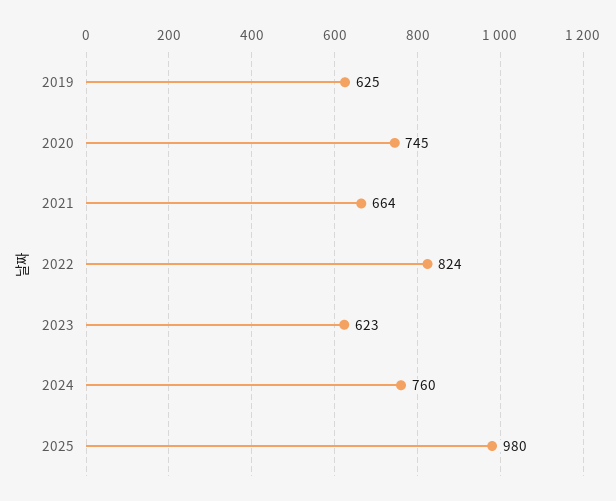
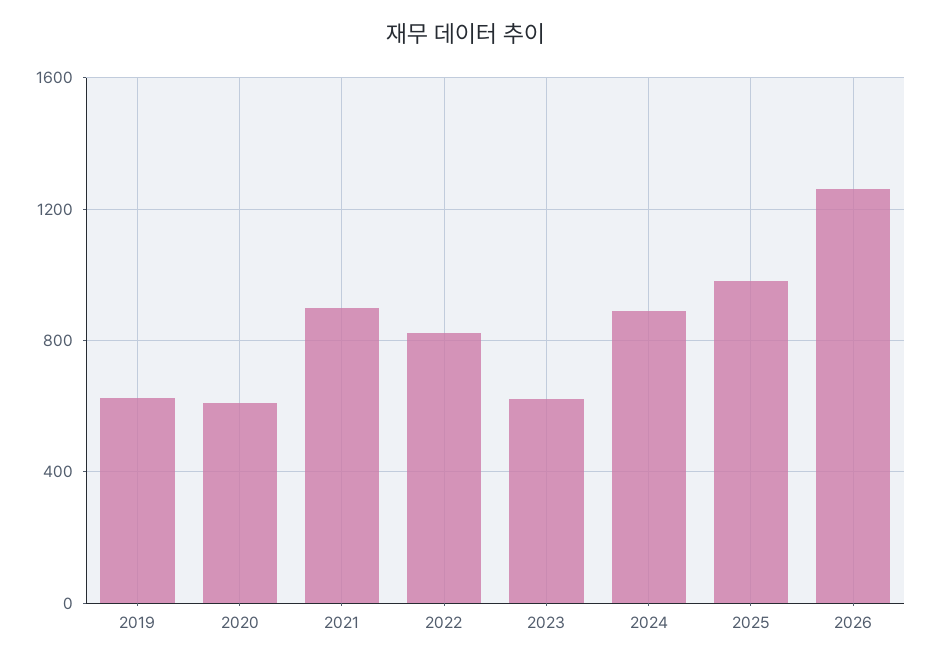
2020: 745 -> 600
2021: 664 -> 900
2024: 760 -> 900
2026: none -> 1250

